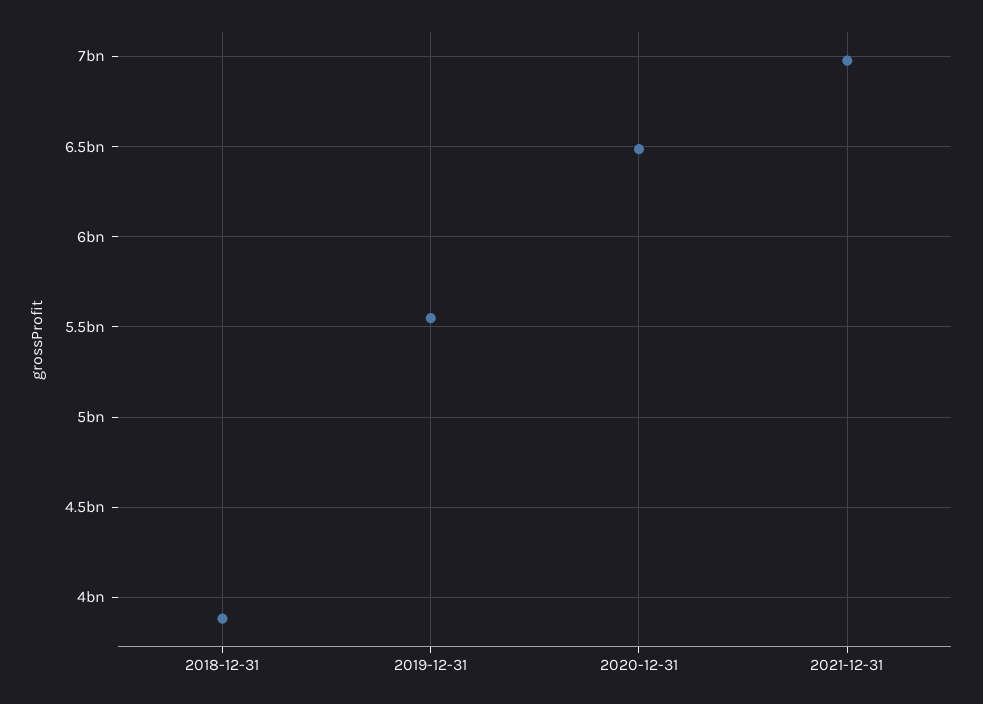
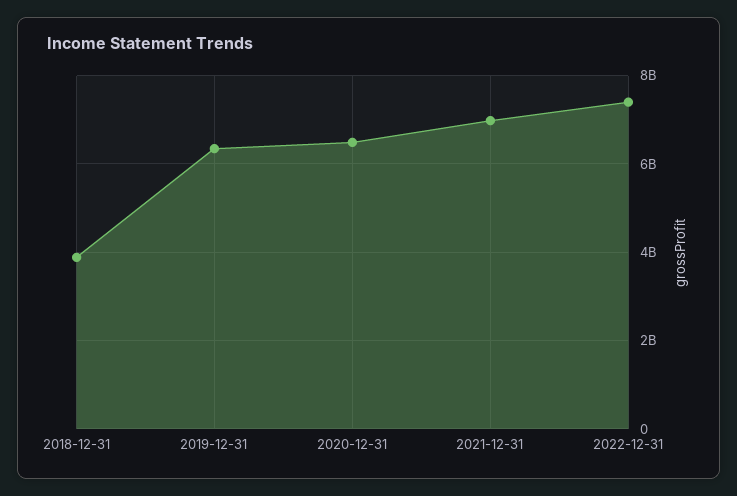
2019-12-31: 5550000000 -> 6400000000
2022-12-31: none -> 7400000000

